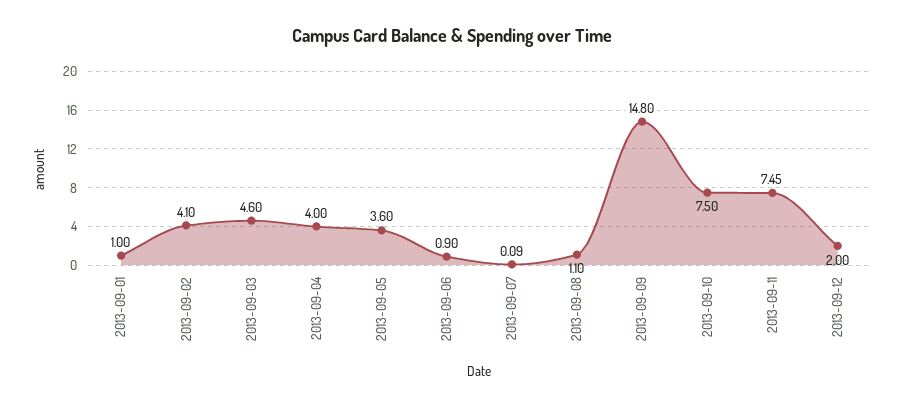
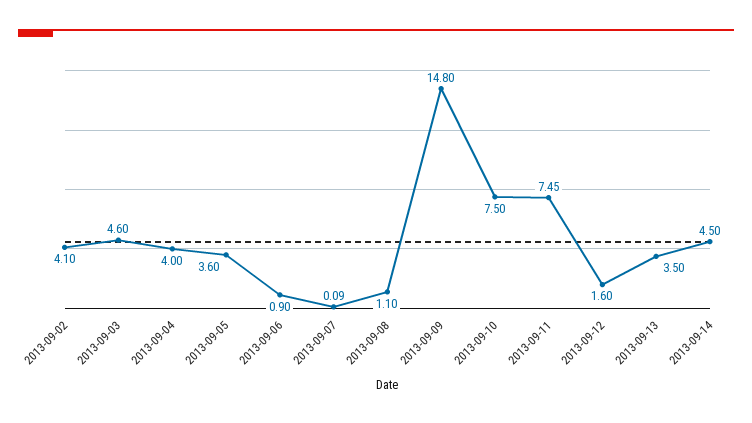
2013-09-01: 1 -> none
2013-09-12: 2 -> 1.6
2013-09-13: none -> 3.5
2013-09-14: none -> 4.5

